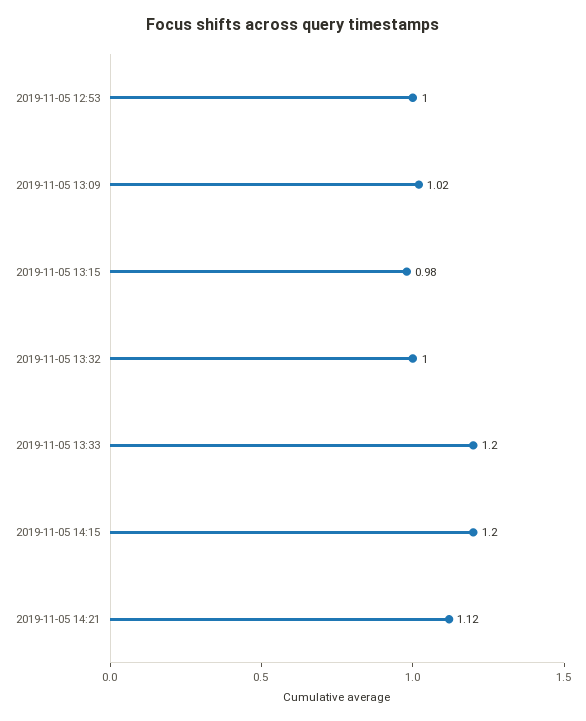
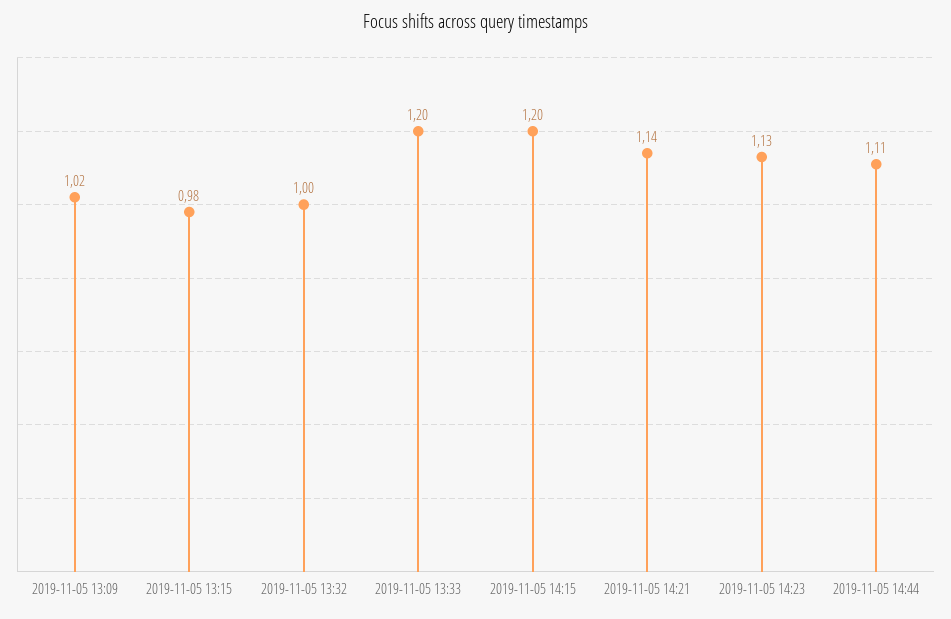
2019-11-05 12:53: 1 -> none
2019-11-05 14:21: 1.12 -> 1.14
2019-11-05 14:23: none -> 1.13
2019-11-05 14:44: none -> 1.11

